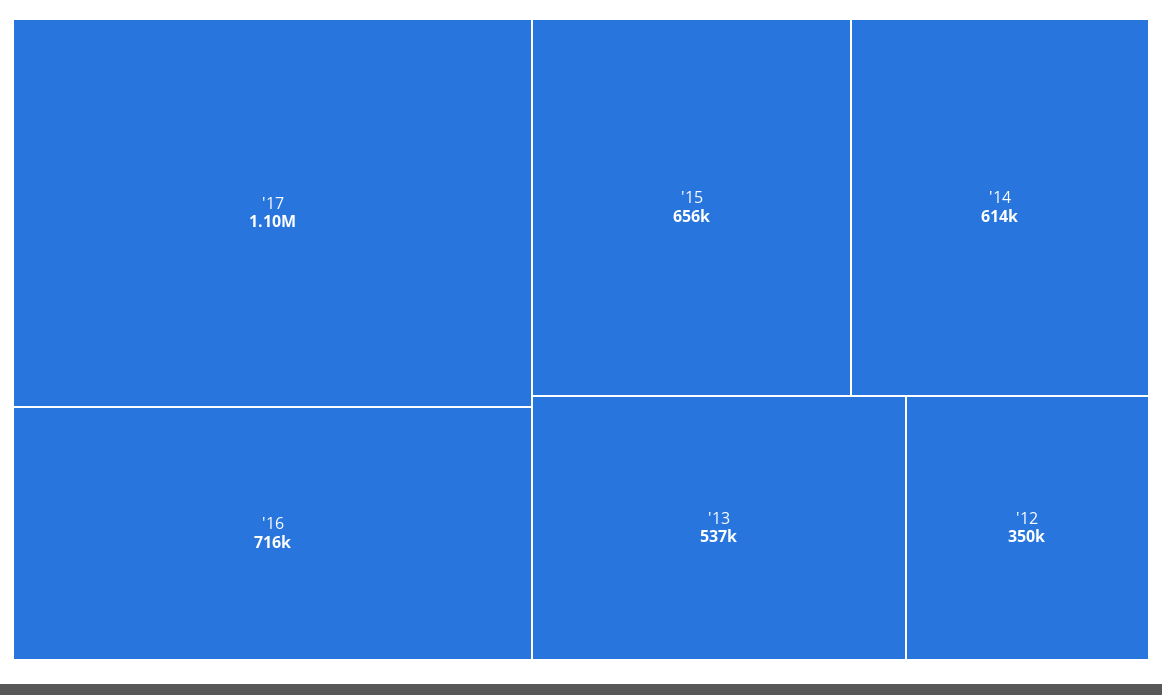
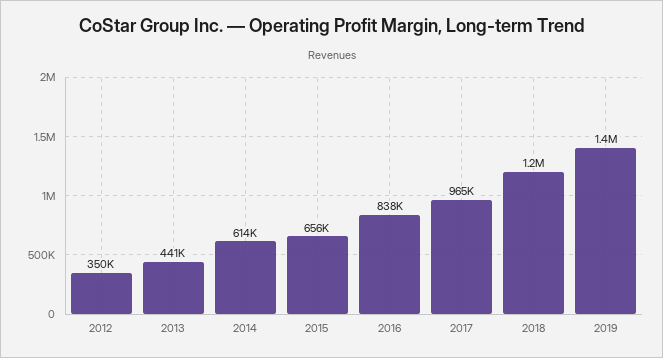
'17: 1100000 -> 965000
'16: 716000 -> 838000
'13: 537000 -> 441000
2018: none -> 1200000
2019: none -> 1400000

